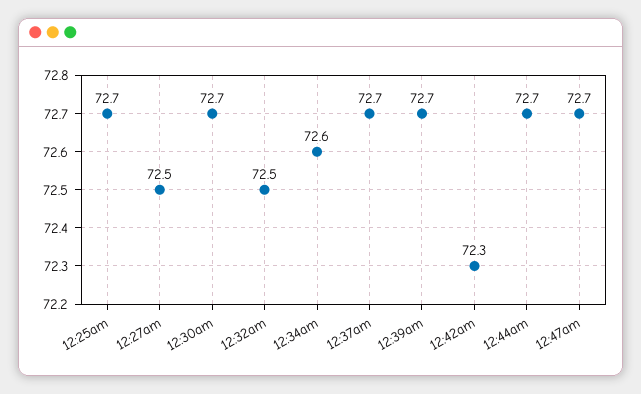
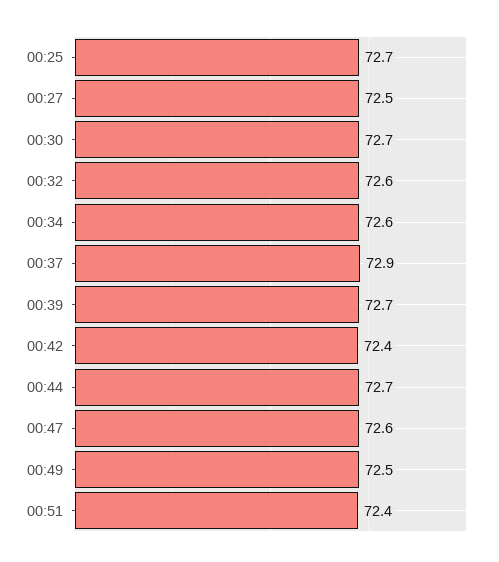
12:32am: 72.5 -> 72.6
12:37am: 72.7 -> 72.9
12:42am: 72.3 -> 72.4
12:47am: 72.7 -> 72.6
00:49: none -> 72.5
00:51: none -> 72.4

